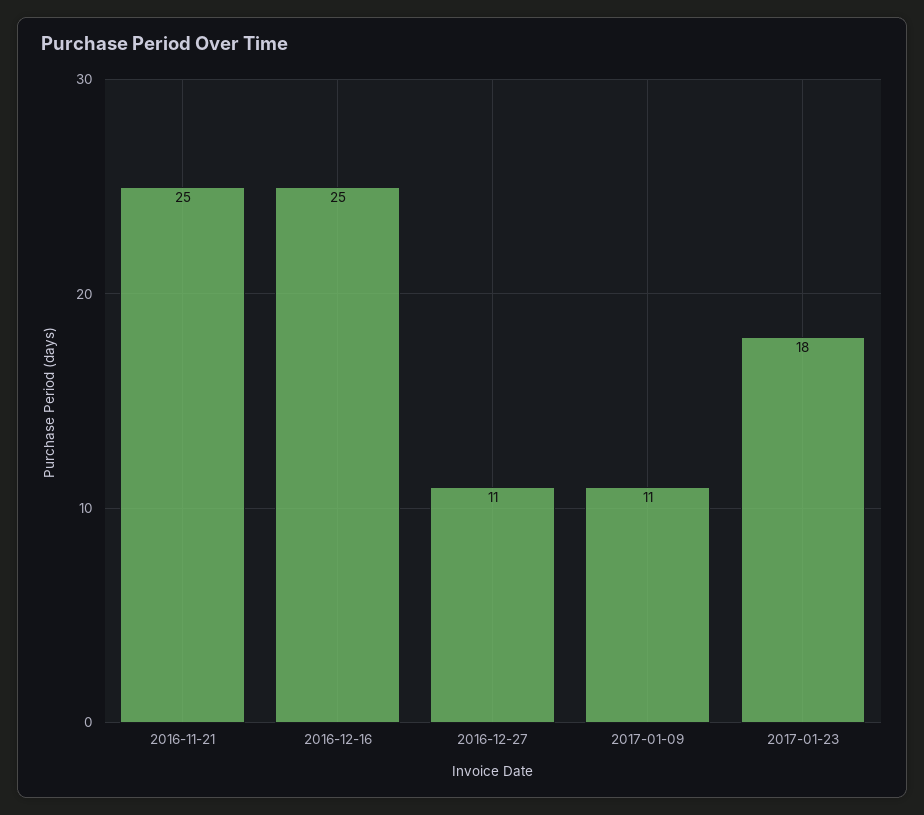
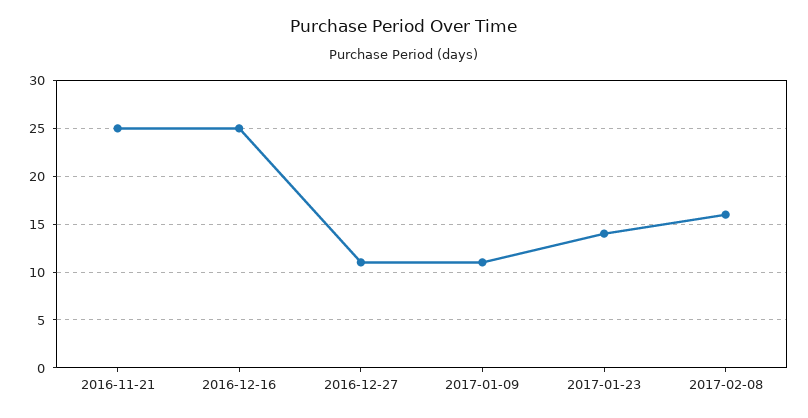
2017-01-23: 18 -> 14
2017-02-08: none -> 16

